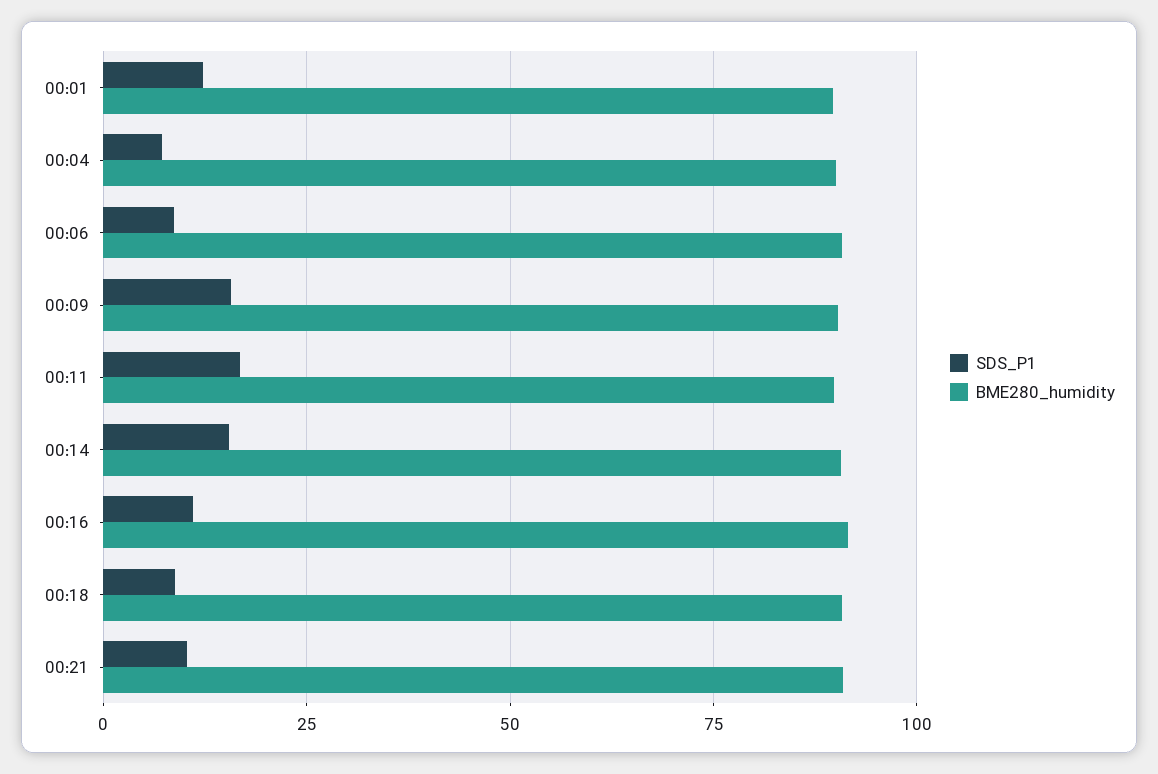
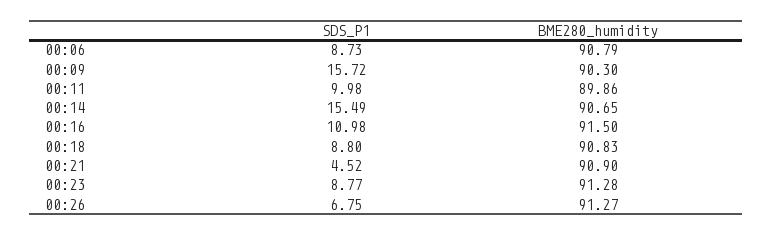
SDS_P1, 00:01: 12.5 -> none
BME280_humidity, 00:01: 90 -> none
SDS_P1, 00:04: 7.5 -> none
BME280_humidity, 00:04: 90 -> none
SDS_P1, 00:11: 17.5 -> 9.98
SDS_P1, 00:21: 10 -> 4.52
SDS_P1, 00:23: none -> 8.77
BME280_humidity, 00:23: none -> 91.28
SDS_P1, 00:26: none -> 6.75
BME280_humidity, 00:26: none -> 91.27

